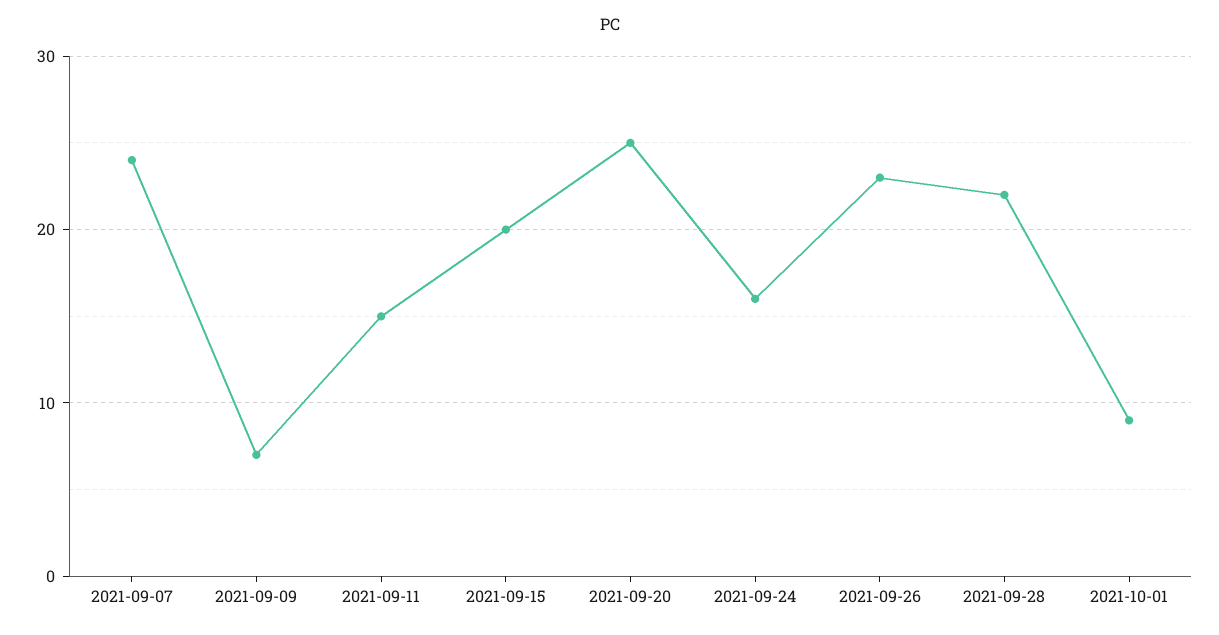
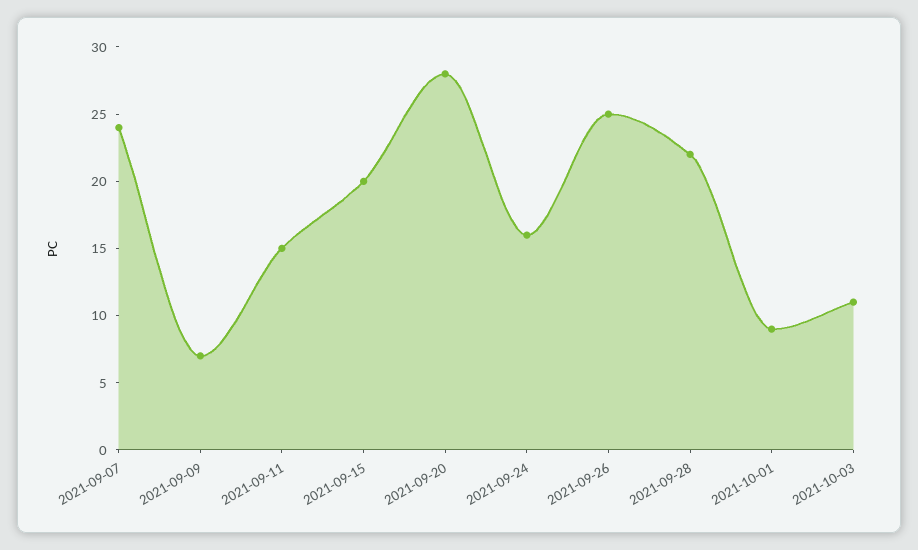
2021-09-20: 25 -> 28
2021-09-26: 23 -> 25
2021-10-03: none -> 11

